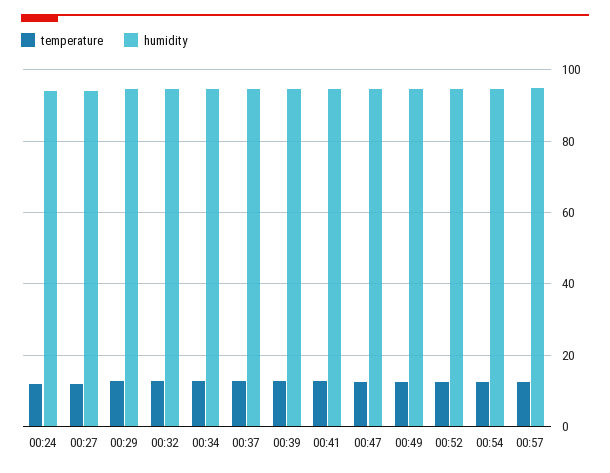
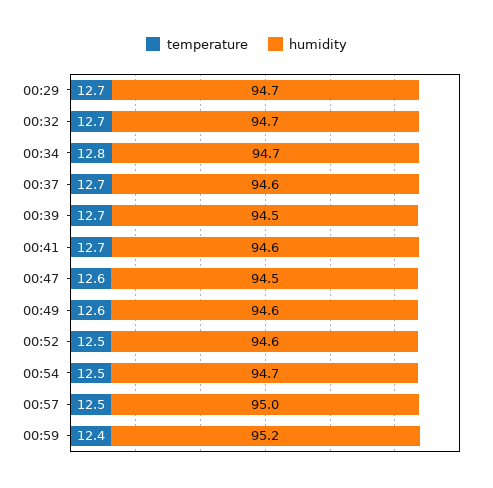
temperature, 00:24: 12 -> none
humidity, 00:24: 94 -> none
temperature, 00:27: 12 -> none
humidity, 00:27: 94 -> none
temperature, 00:59: none -> 12.4
humidity, 00:59: none -> 95.2

